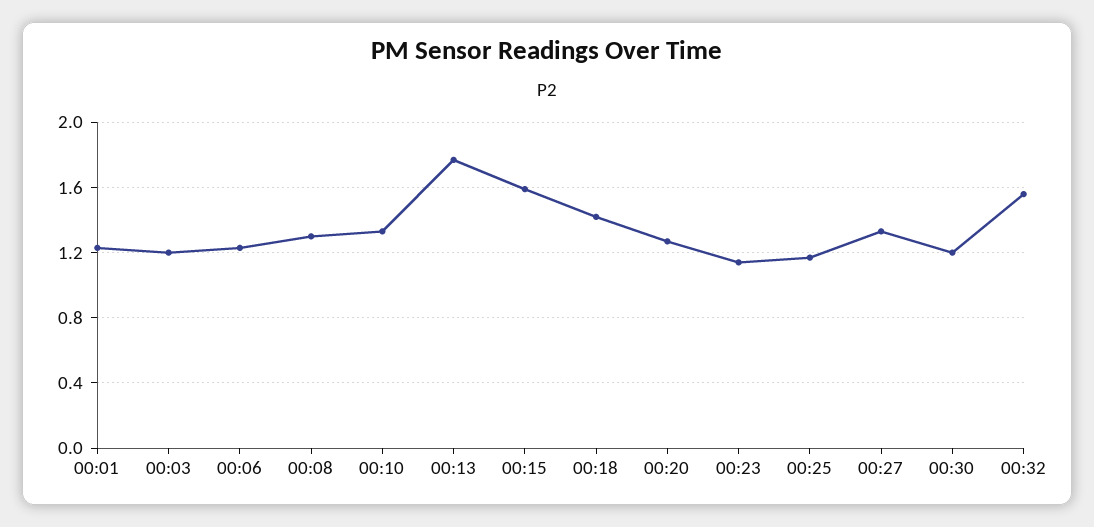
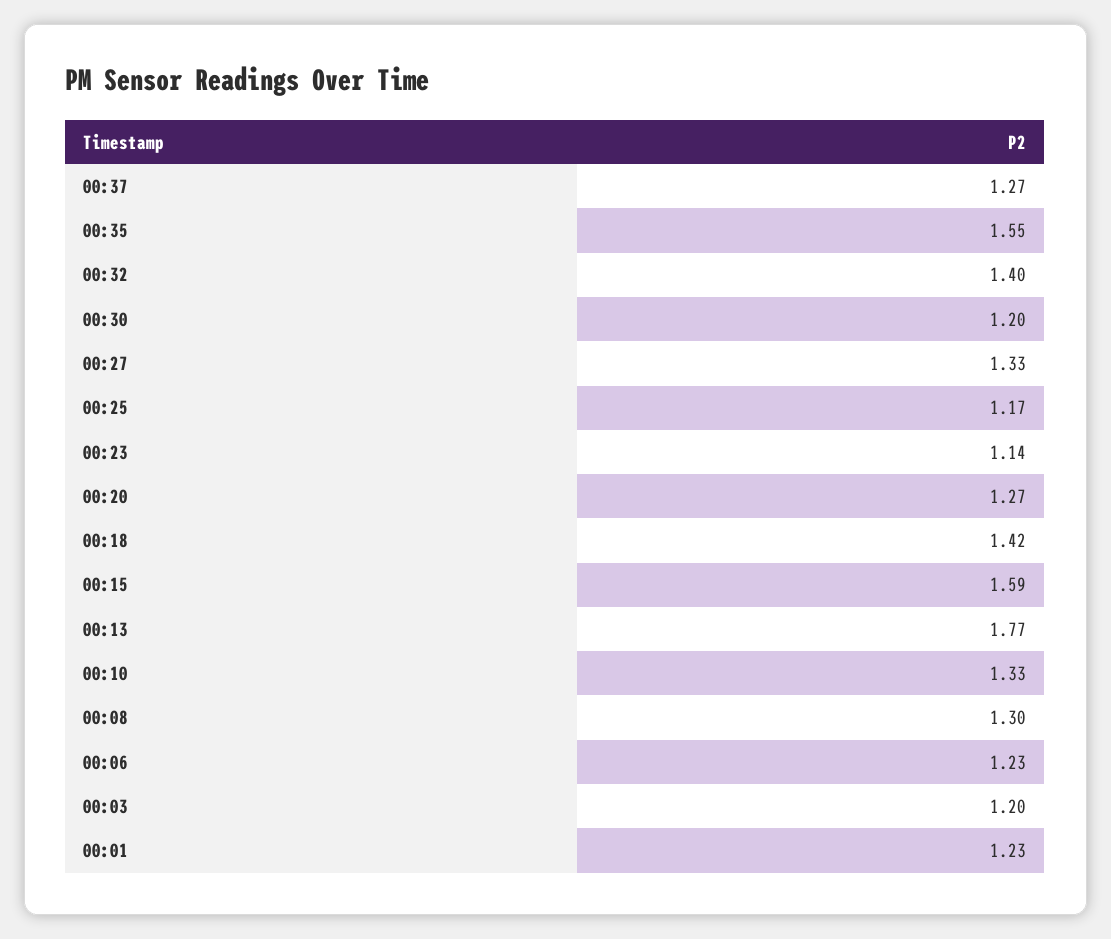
00:32: 1.55 -> 1.4
00:37: none -> 1.27
00:35: none -> 1.55

